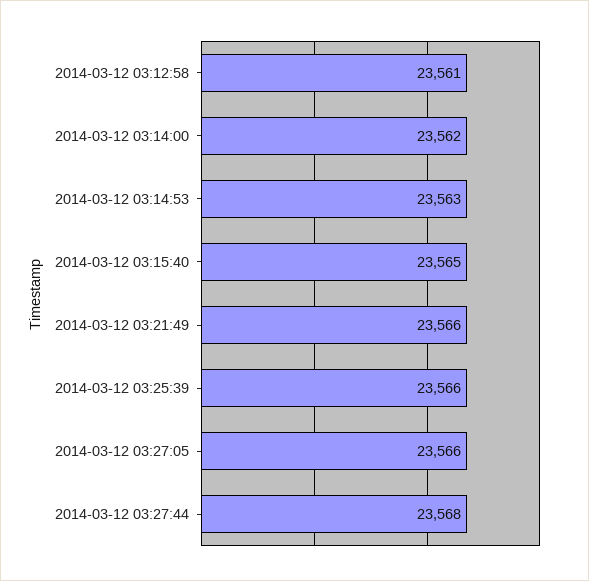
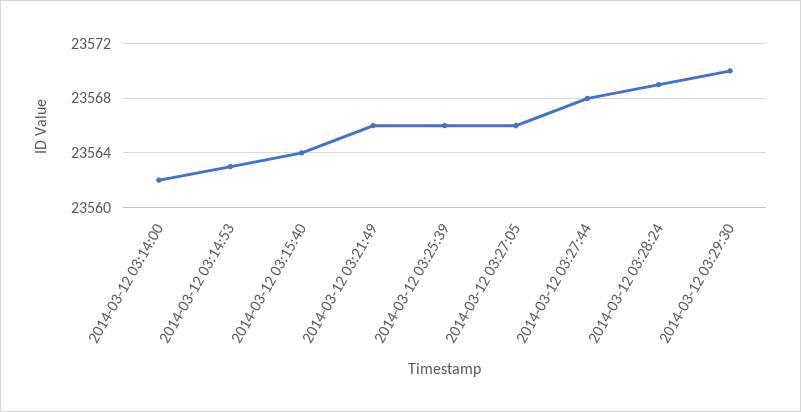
2014-03-12 03:12:58: 23561 -> none
2014-03-12 03:15:40: 23565 -> 23564
2014-03-12 03:28:24: none -> 23569
2014-03-12 03:29:30: none -> 23570

